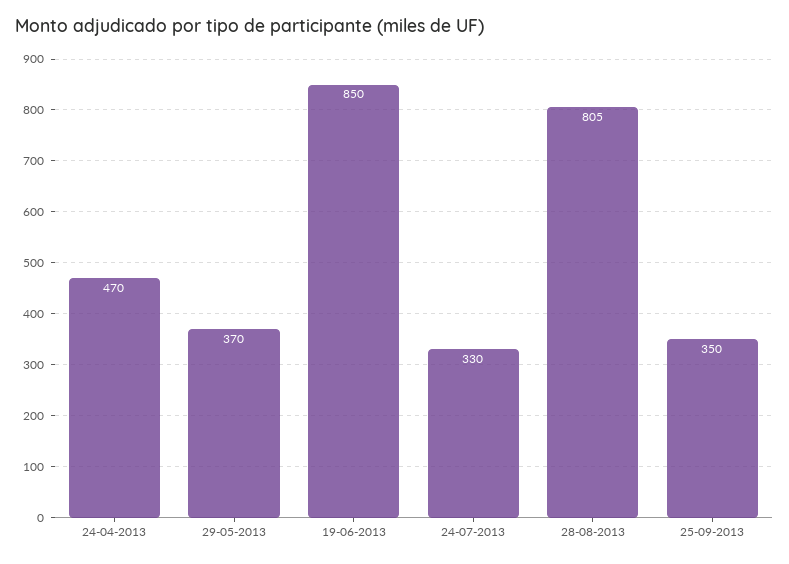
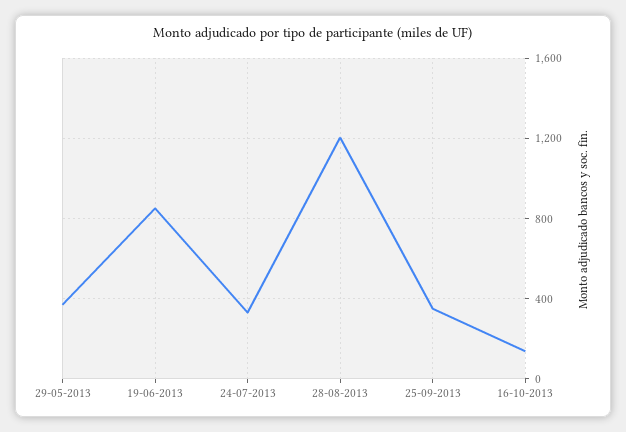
24-04-2013: 470 -> none
28-08-2013: 805 -> 1200
16-10-2013: none -> 150

